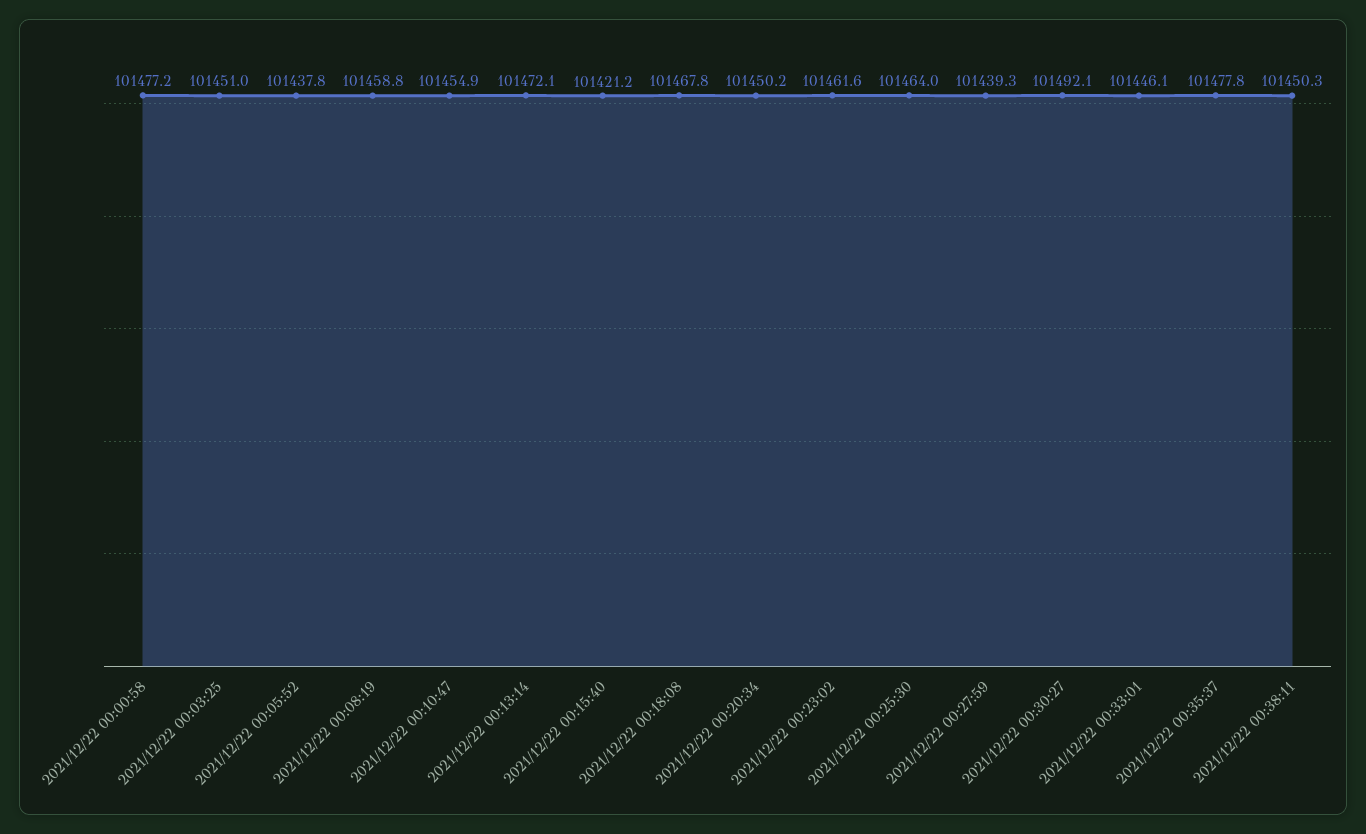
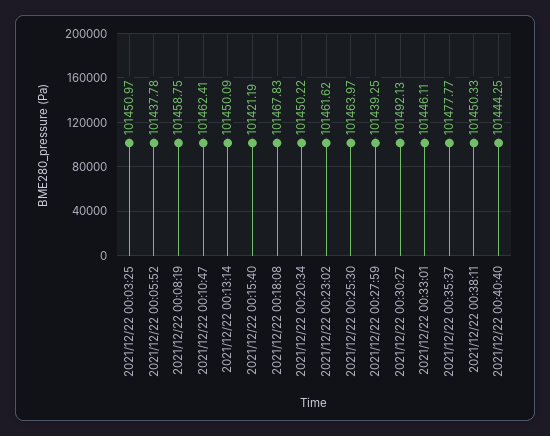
2021/12/22 00:00:58: 101477.2 -> none
2021/12/22 00:10:47: 101454.9 -> 101462.41
2021/12/22 00:13:14: 101472.1 -> 101450.09
2021/12/22 00:40:40: none -> 101444.25

